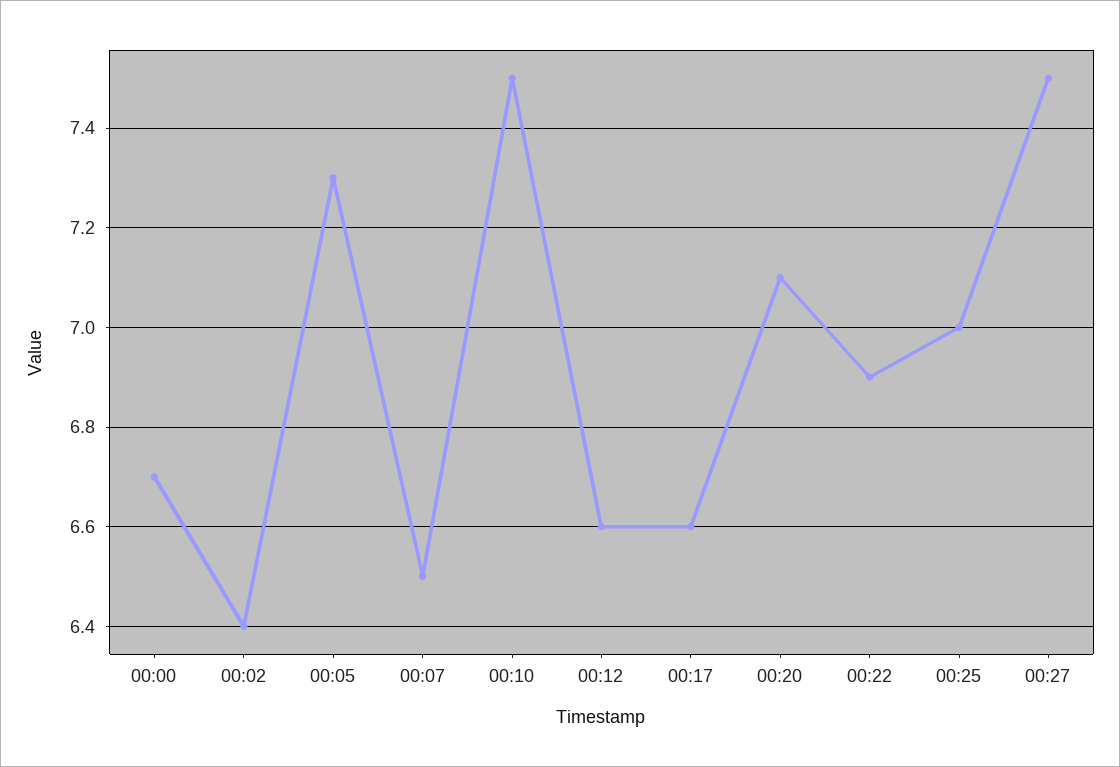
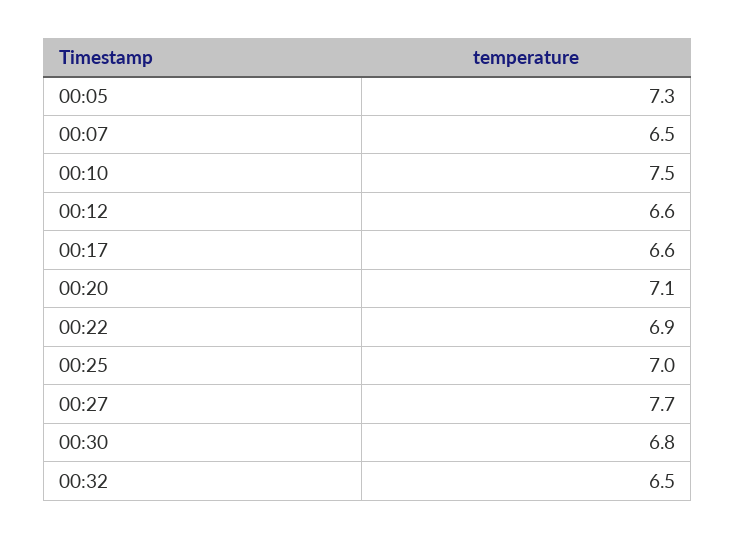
00:00: 6.7 -> none
00:02: 6.4 -> none
00:27: 7.5 -> 7.7
00:30: none -> 6.8
00:32: none -> 6.5

